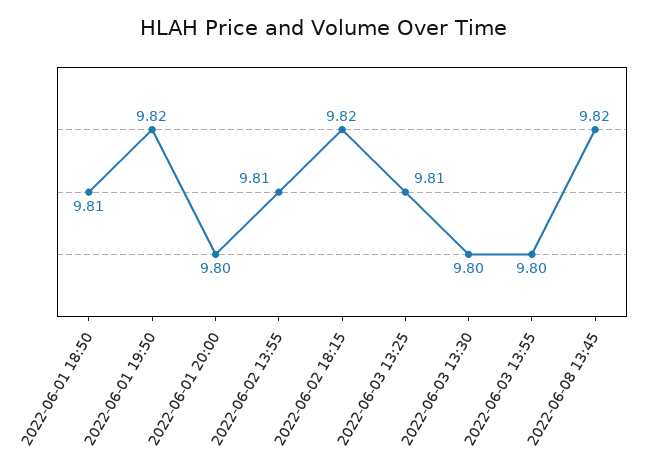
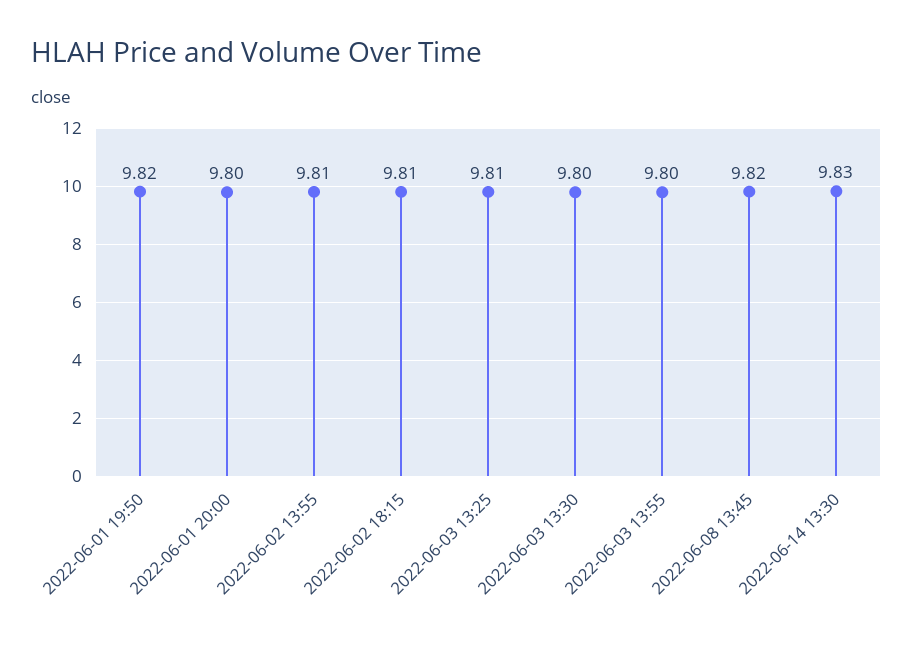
2022-06-01 18:50: 9.81 -> none
2022-06-02 18:15: 9.82 -> 9.81
2022-06-14 13:30: none -> 9.83

